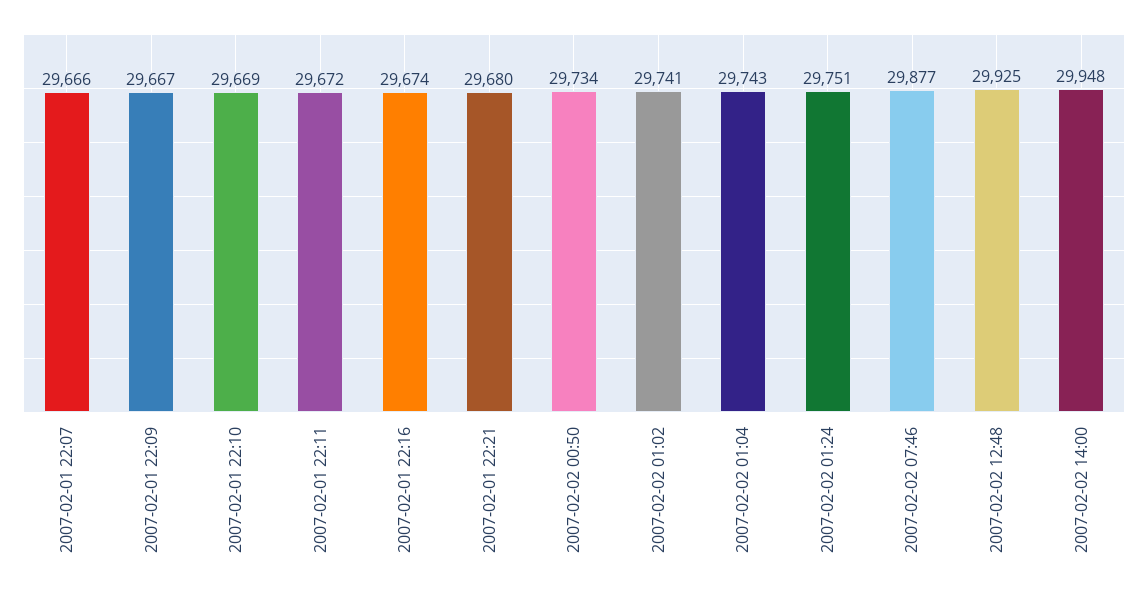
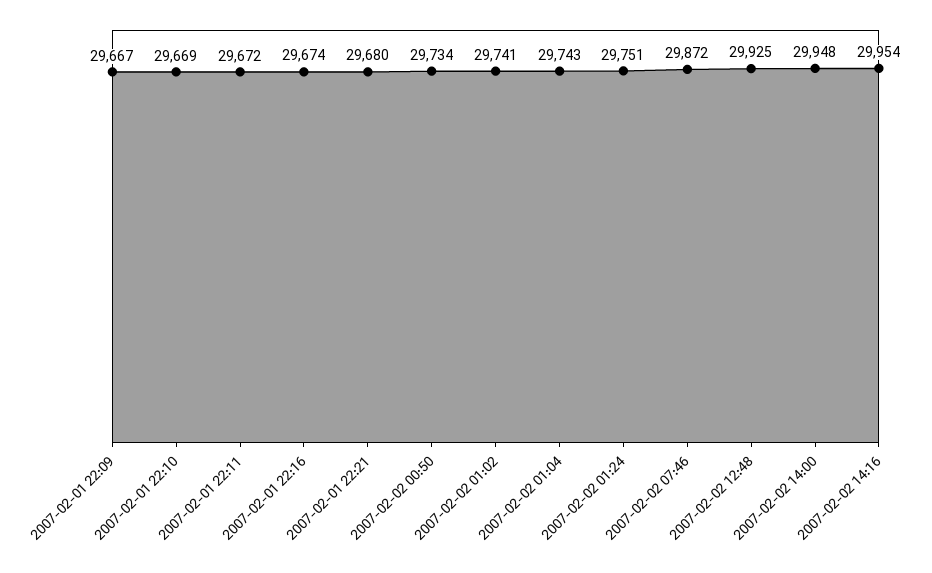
2007-02-01 22:07: 29666 -> none
2007-02-02 07:46: 29877 -> 29872
2007-02-02 14:16: none -> 29954

